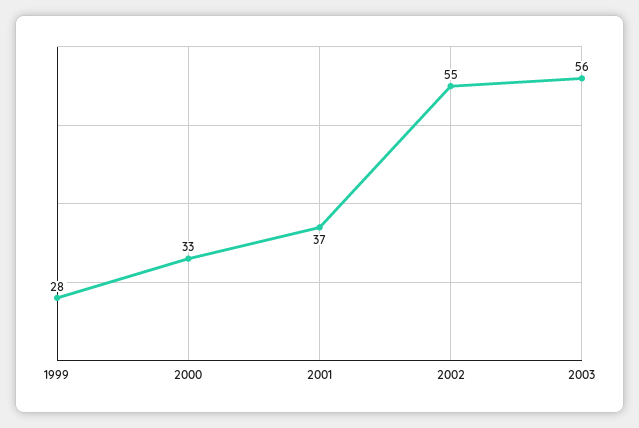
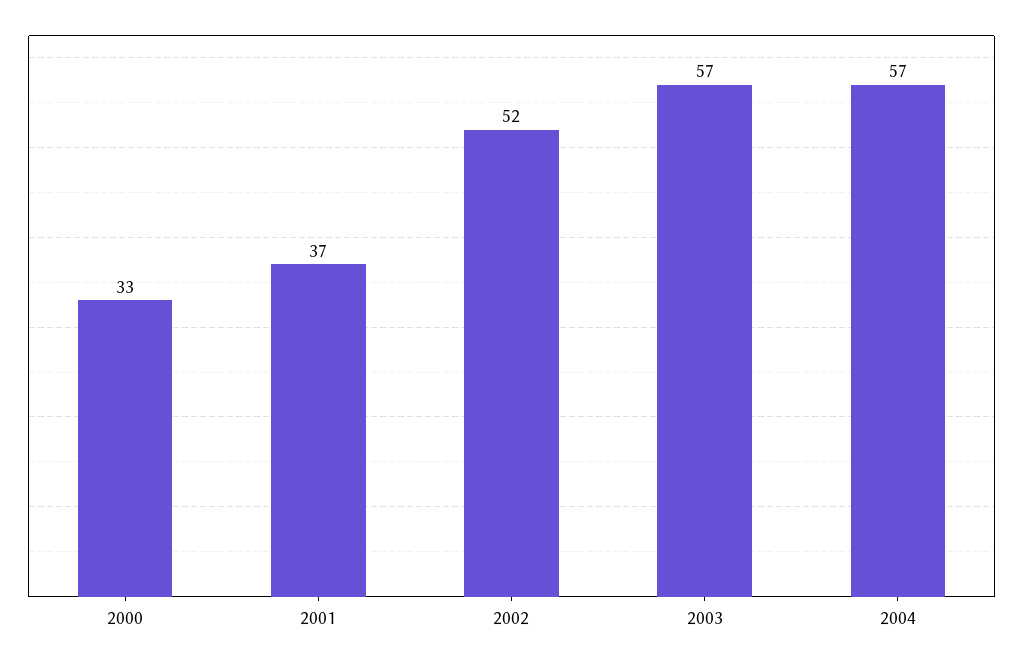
1999: 28 -> none
2002: 55 -> 52
2003: 56 -> 57
2004: none -> 57

